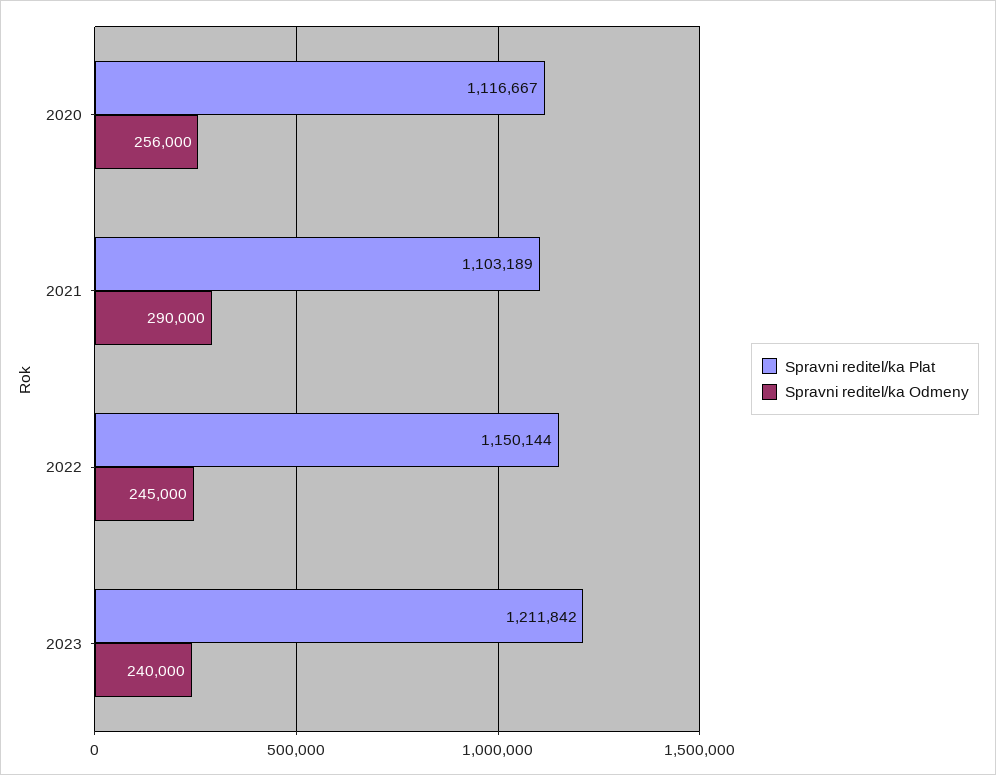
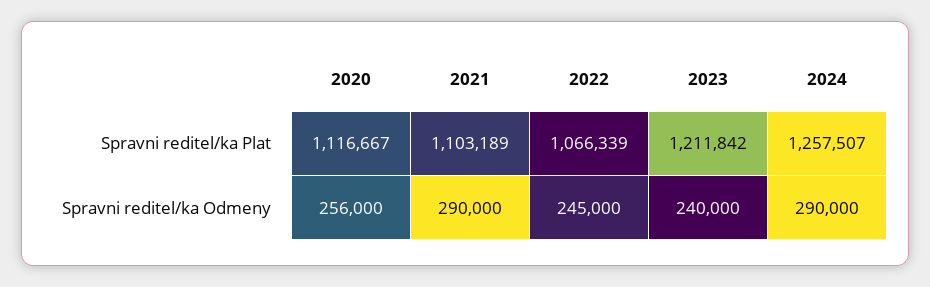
Spravni reditel/ka Plat, 2022: 1150144 -> 1066339
Spravni reditel/ka Plat, 2024: none -> 1257507
Spravni reditel/ka Odmeny, 2024: none -> 290000

